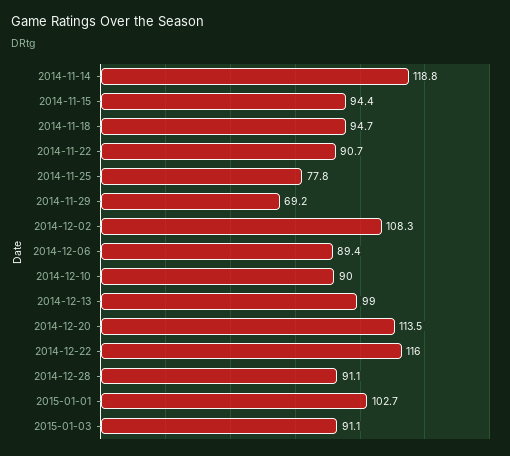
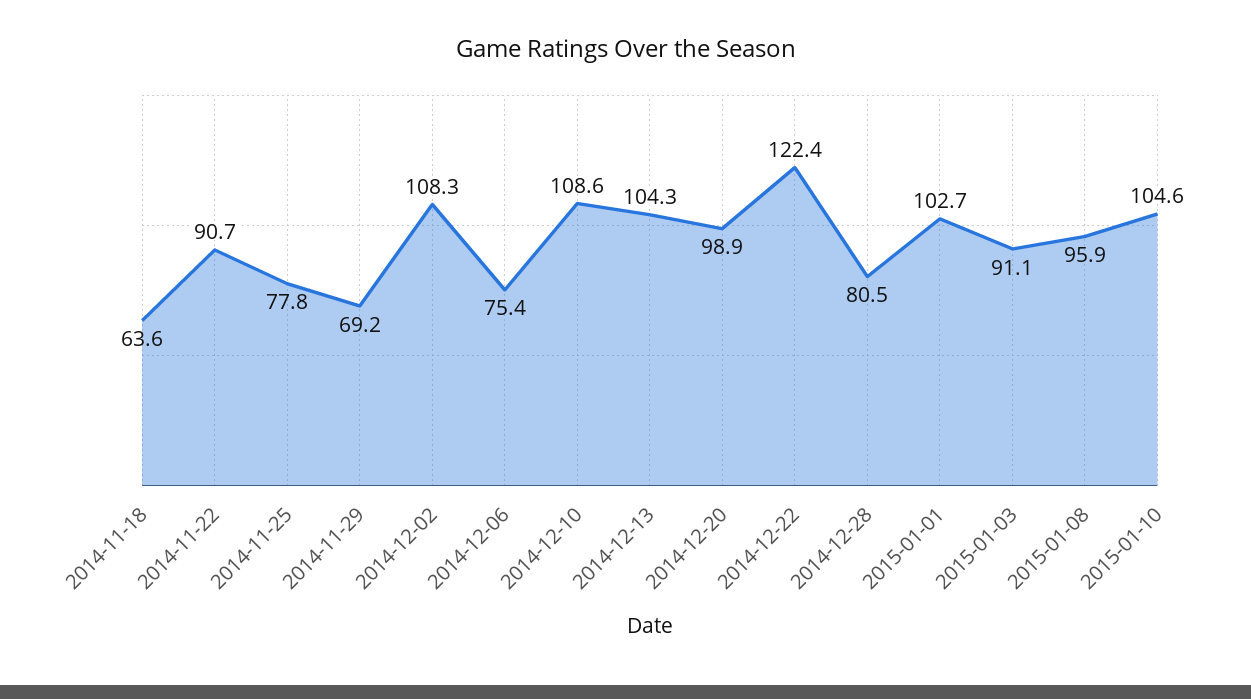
2014-11-14: 118.8 -> none
2014-11-15: 94.4 -> none
2014-11-18: 94.7 -> 63.6
2014-12-06: 89.4 -> 75.4
2014-12-10: 90 -> 108.6
2014-12-13: 99 -> 104.3
2014-12-20: 113.5 -> 98.9
2014-12-22: 116 -> 122.4
2014-12-28: 91.1 -> 80.5
2015-01-08: none -> 95.9
2015-01-10: none -> 104.6

